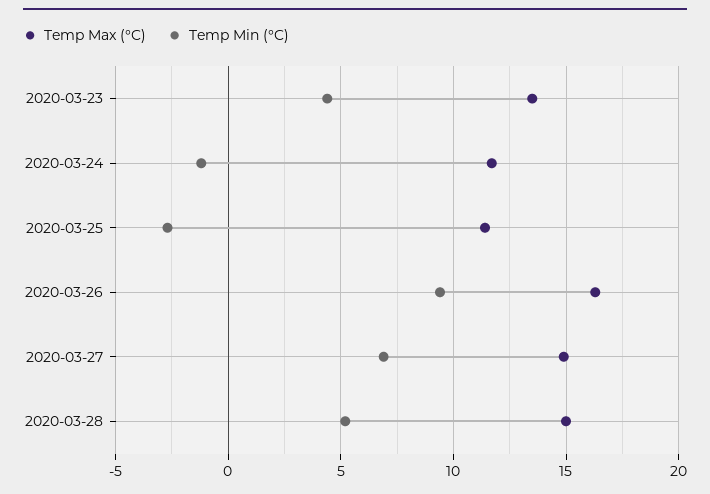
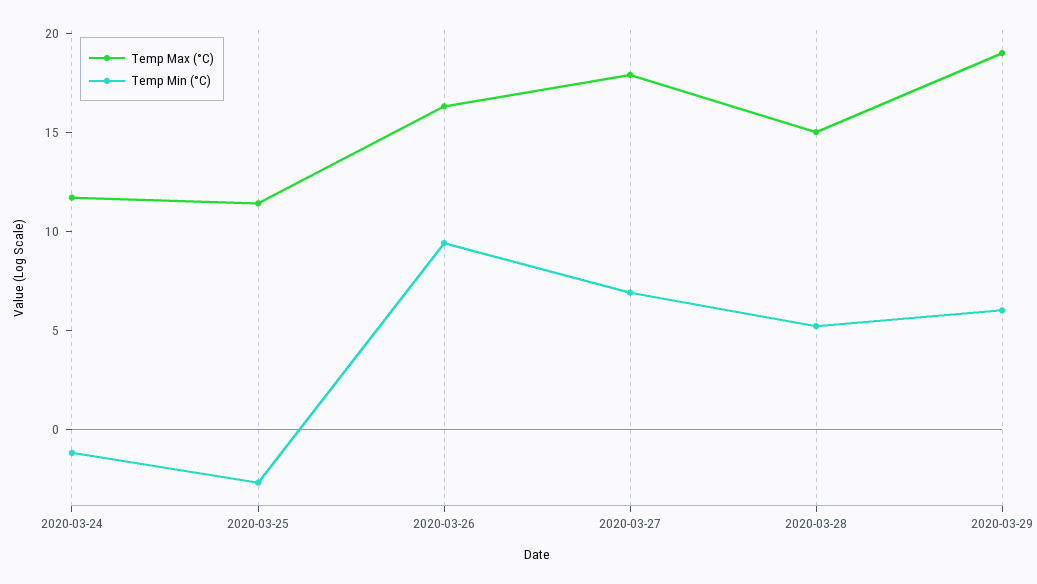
Temp Max (°C), 2020-03-23: 13.5 -> none
Temp Min (°C), 2020-03-23: 4.5 -> none
Temp Max (°C), 2020-03-27: 15 -> 18
Temp Max (°C), 2020-03-29: none -> 19
Temp Min (°C), 2020-03-29: none -> 6

